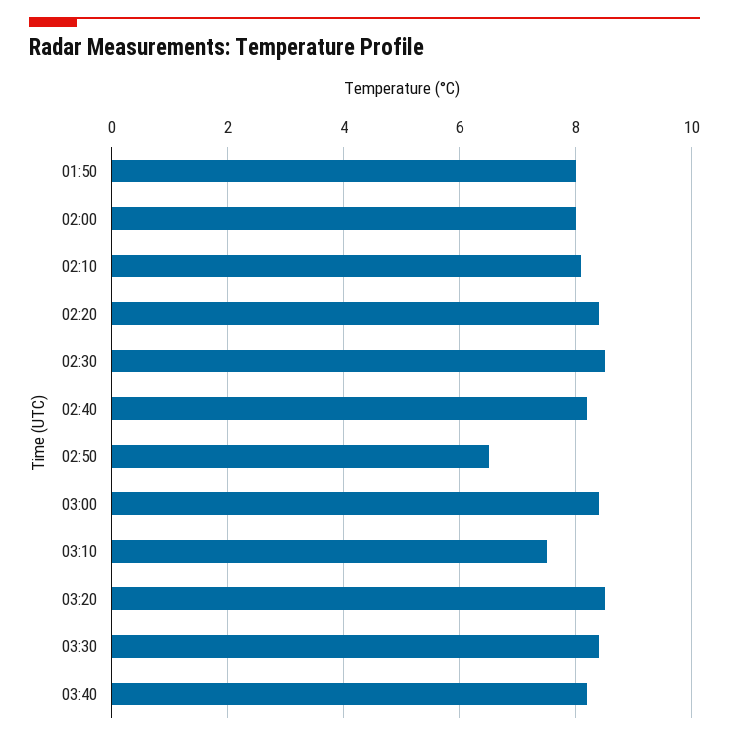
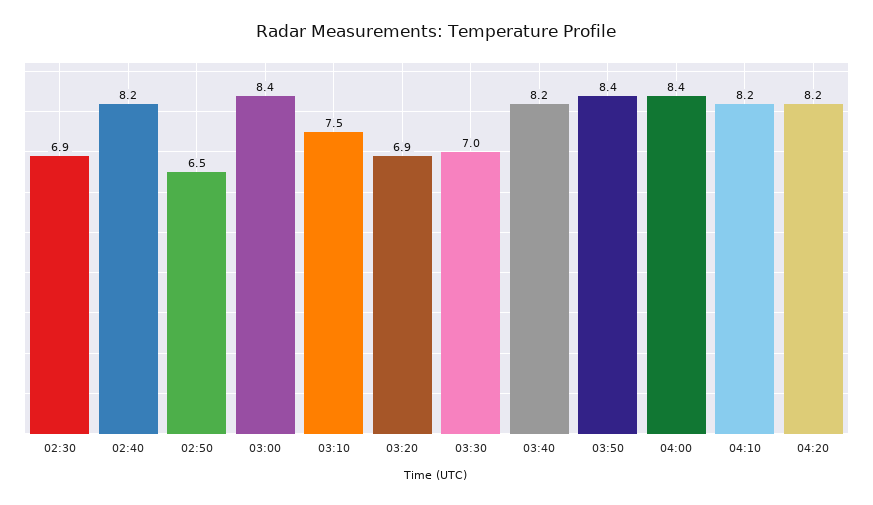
01:50: 8 -> none
02:00: 8 -> none
02:10: 8 -> none
02:20: 8.5 -> none
02:30: 8.5 -> 6.9
03:20: 8.5 -> 6.9
03:30: 8.5 -> 7
03:50: none -> 8.4
04:00: none -> 8.4
04:10: none -> 8.2
04:20: none -> 8.2

